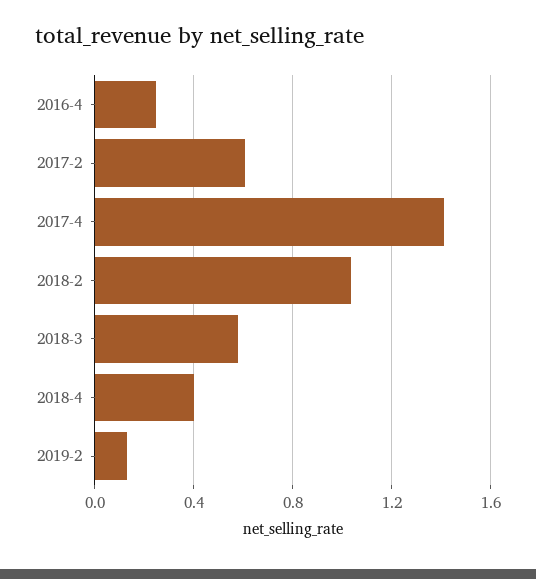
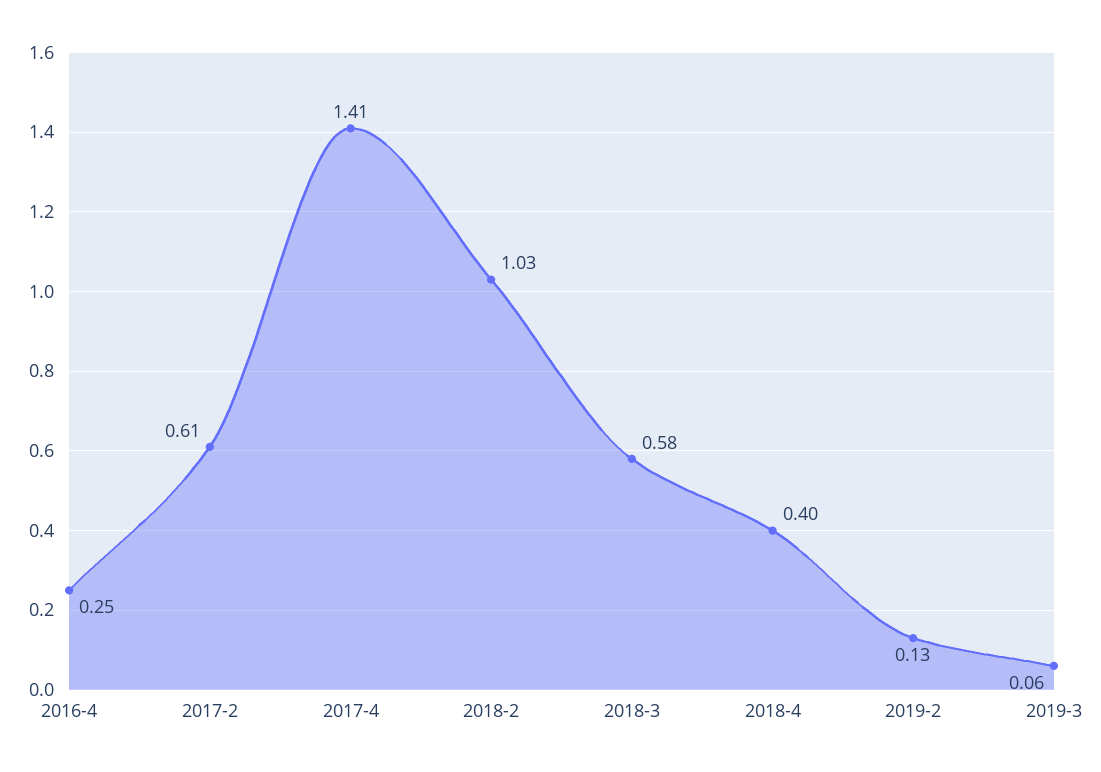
2019-3: none -> 0.06

